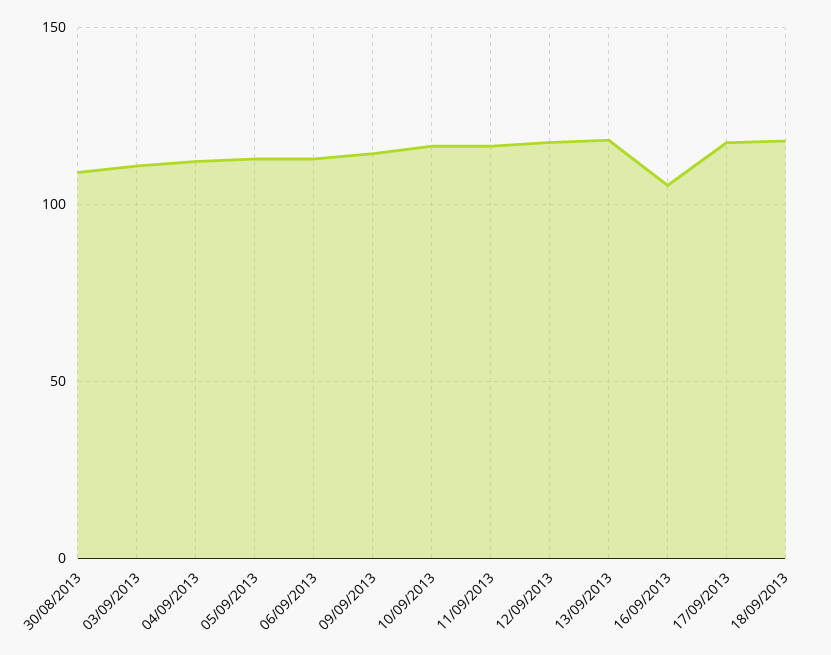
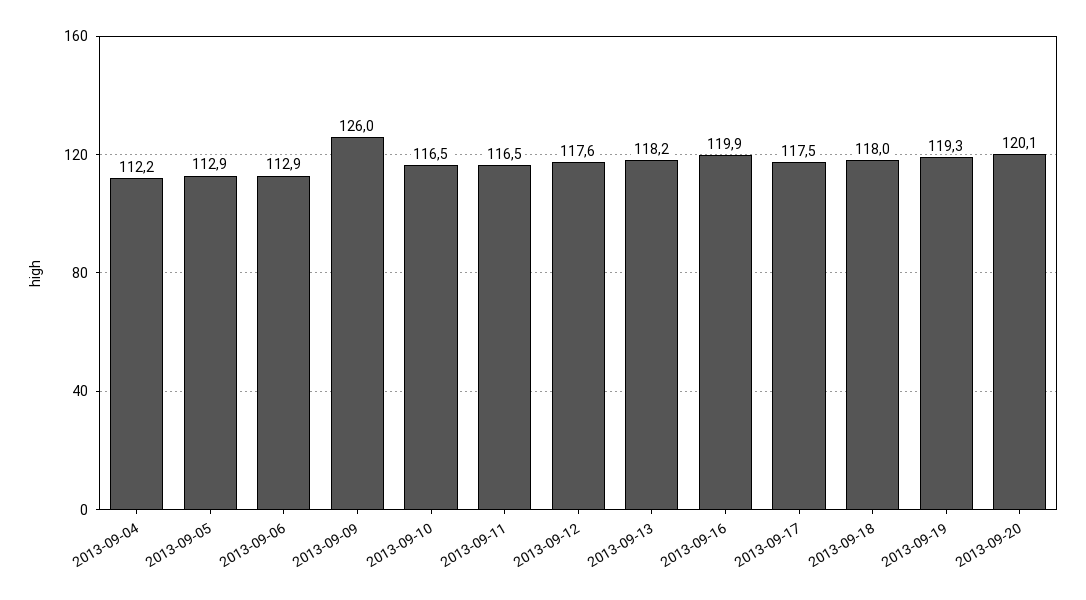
30/08/2013: 110 -> none
03/09/2013: 110 -> none
09/09/2013: 115 -> 126
16/09/2013: 105 -> 119.9
2013-09-19: none -> 119.3
2013-09-20: none -> 120.1

